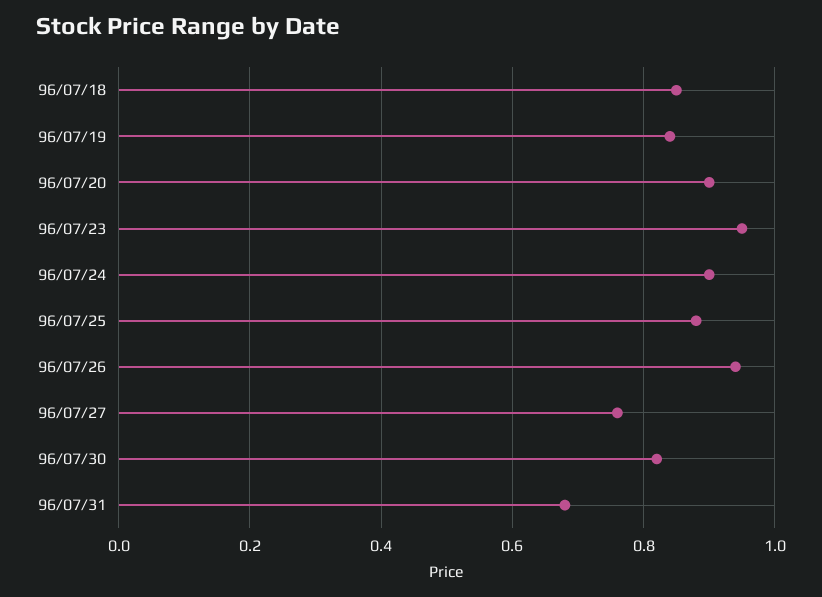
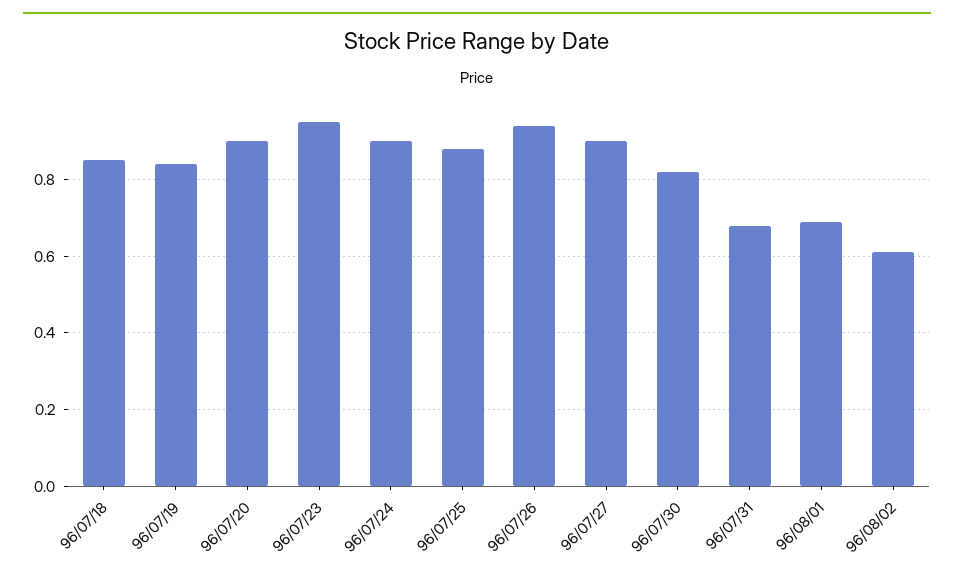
96/07/27: 0.75 -> 0.9
96/08/01: none -> 0.7
96/08/02: none -> 0.6

